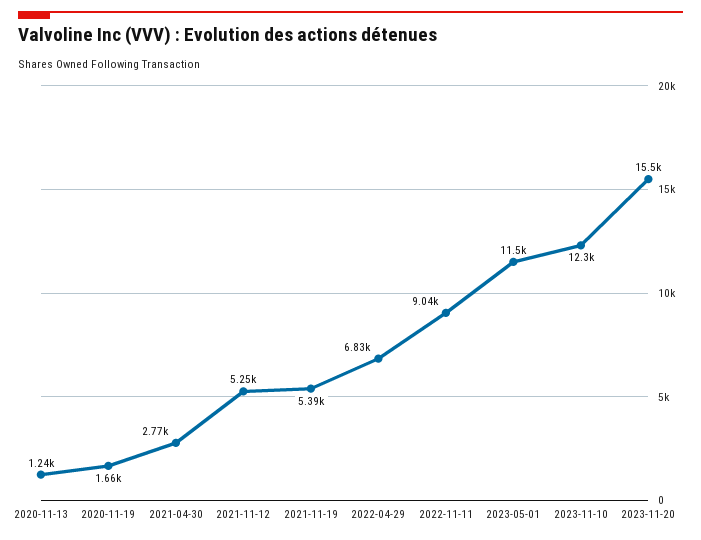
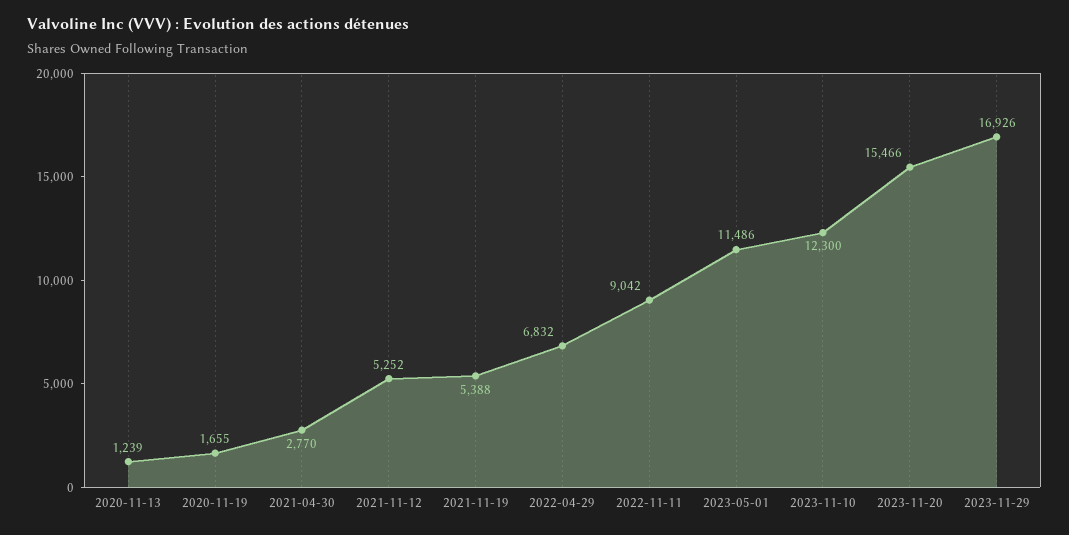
2023-11-29: none -> 16926

